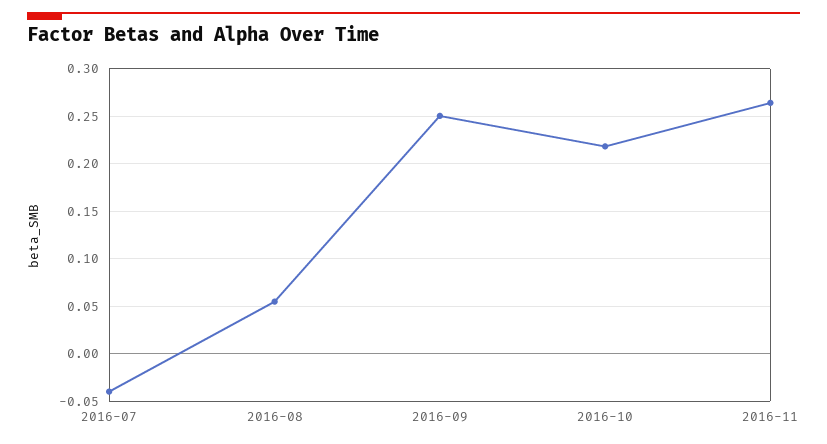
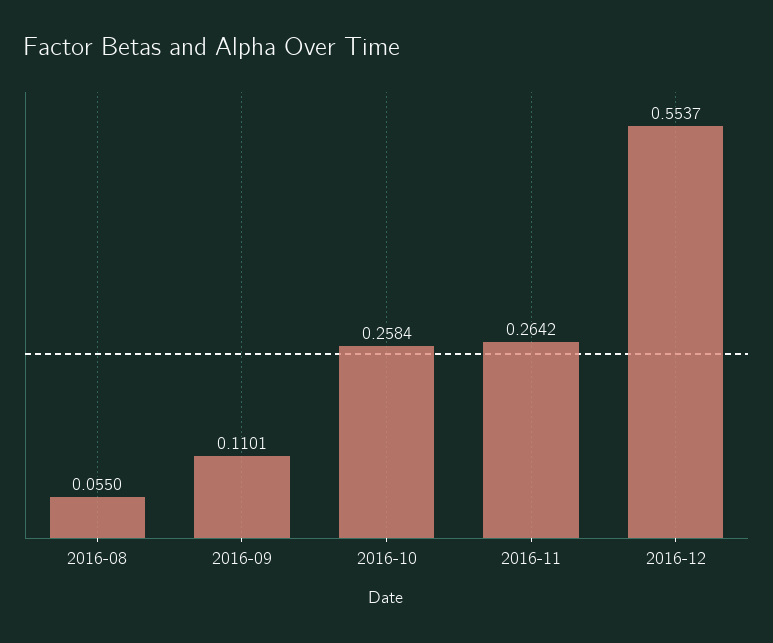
2016-07: -0.04 -> none
2016-09: 0.25 -> 0.1101
2016-10: 0.22 -> 0.2584
2016-12: none -> 0.5537

